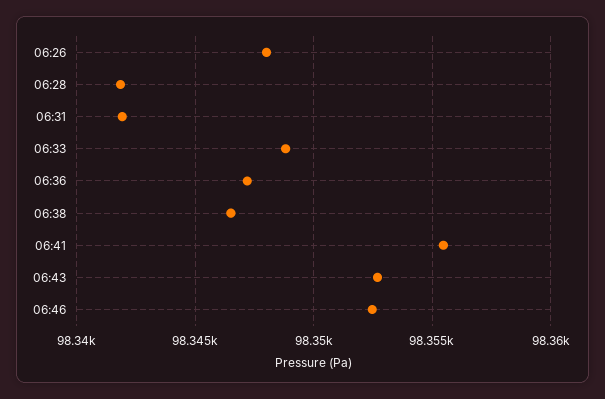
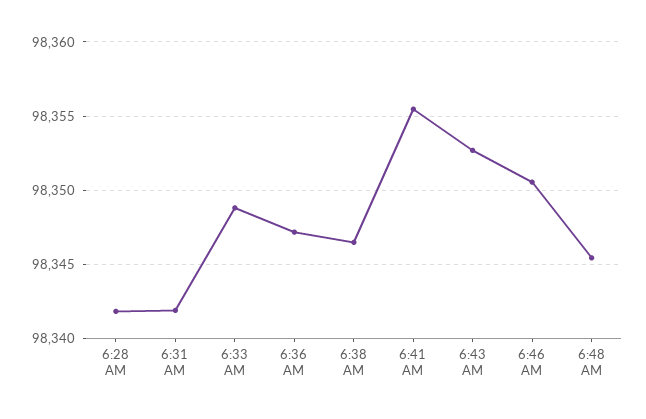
06:26: 98348 -> none
06:46: 98352.5 -> 98350.5
6:48 AM: none -> 98345.5

